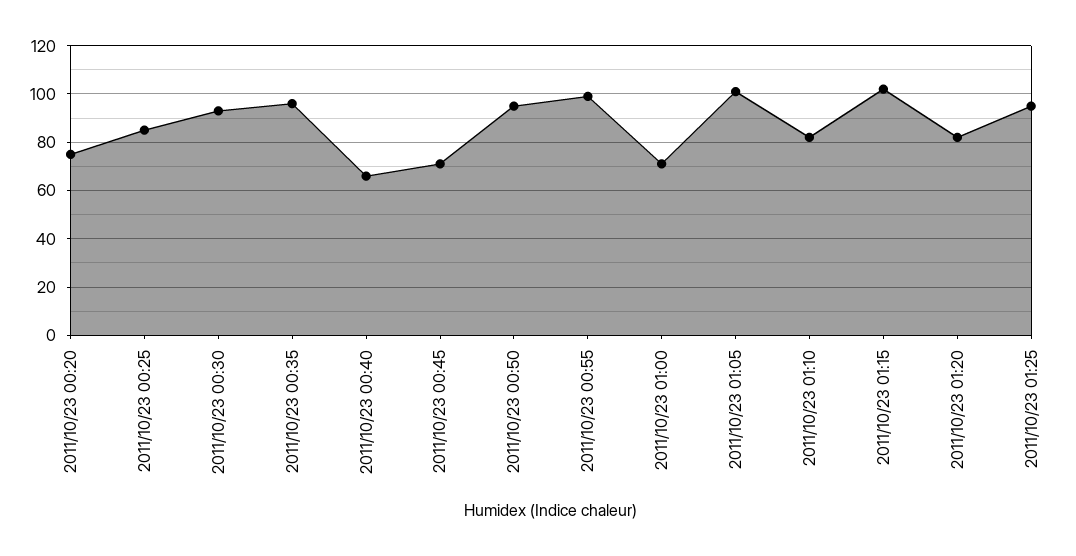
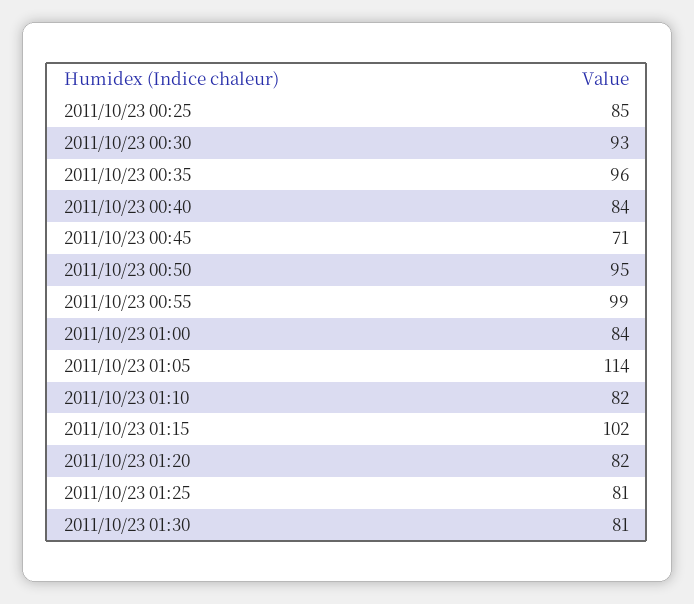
2011/10/23 00:20: 75 -> none
2011/10/23 00:40: 65 -> 84
2011/10/23 01:00: 70 -> 84
2011/10/23 01:05: 100 -> 114
2011/10/23 01:25: 95 -> 81
2011/10/23 01:30: none -> 81

